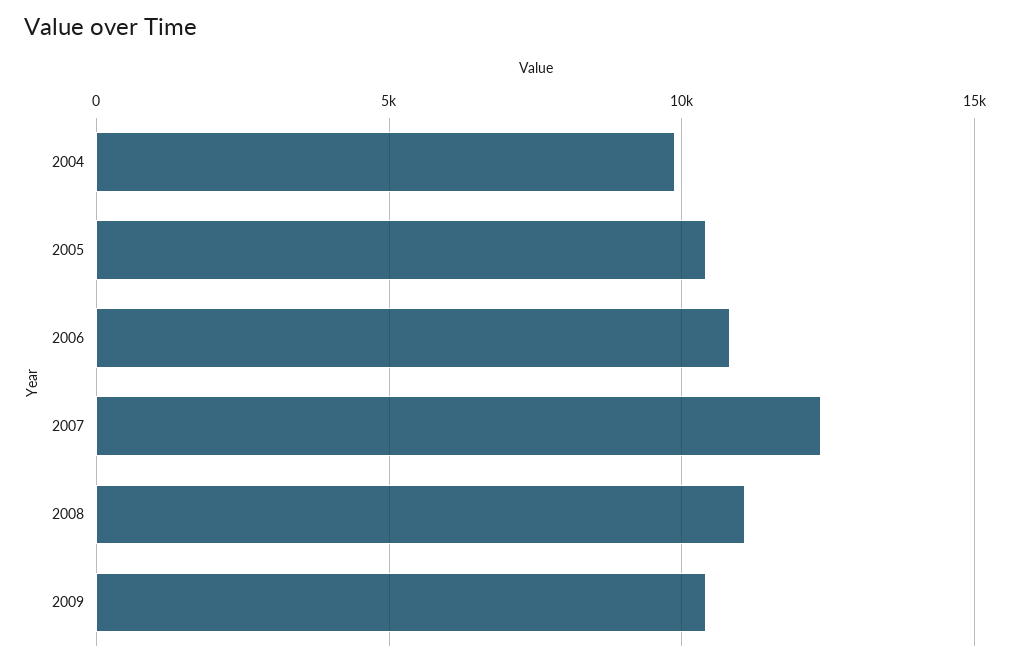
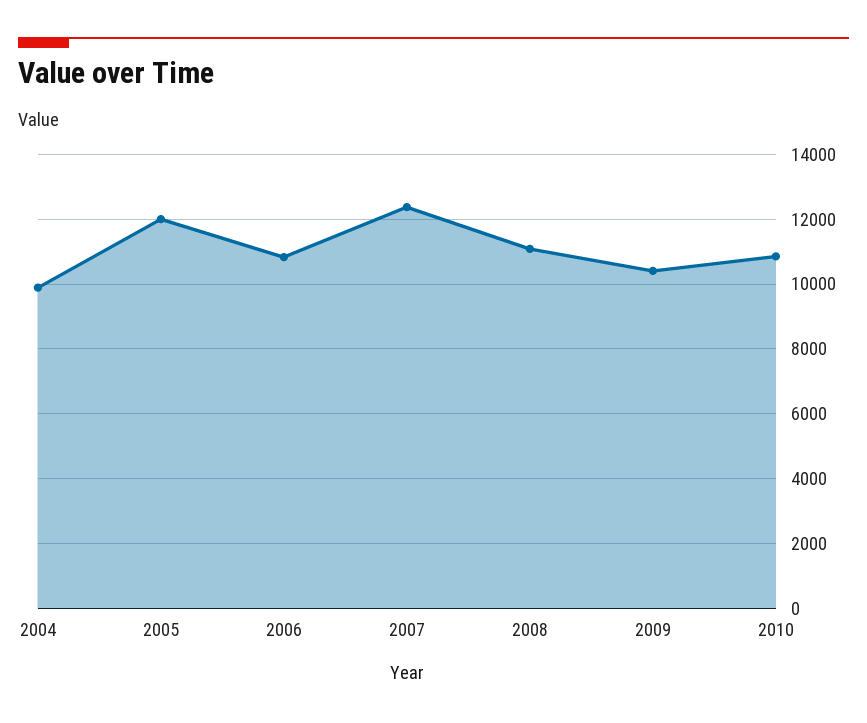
2005: 10500 -> 12000
2010: none -> 10800

